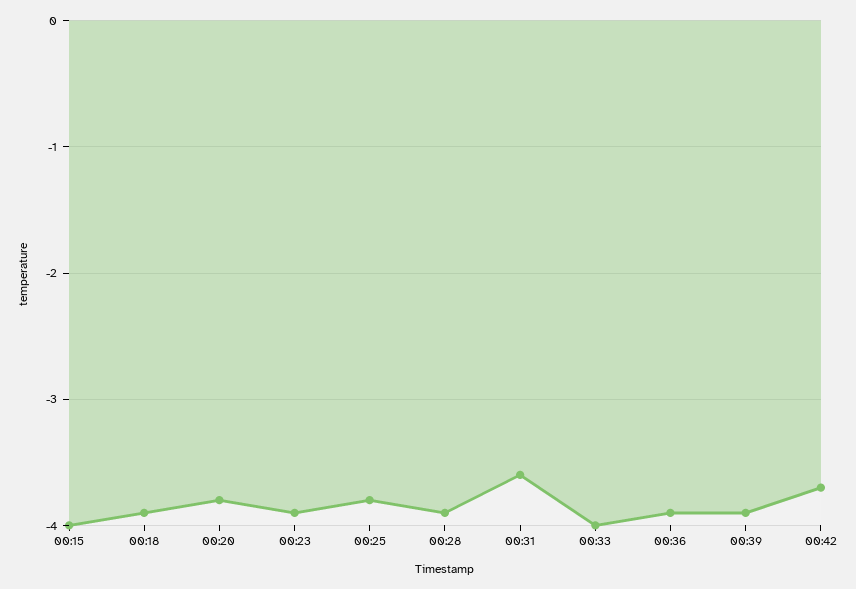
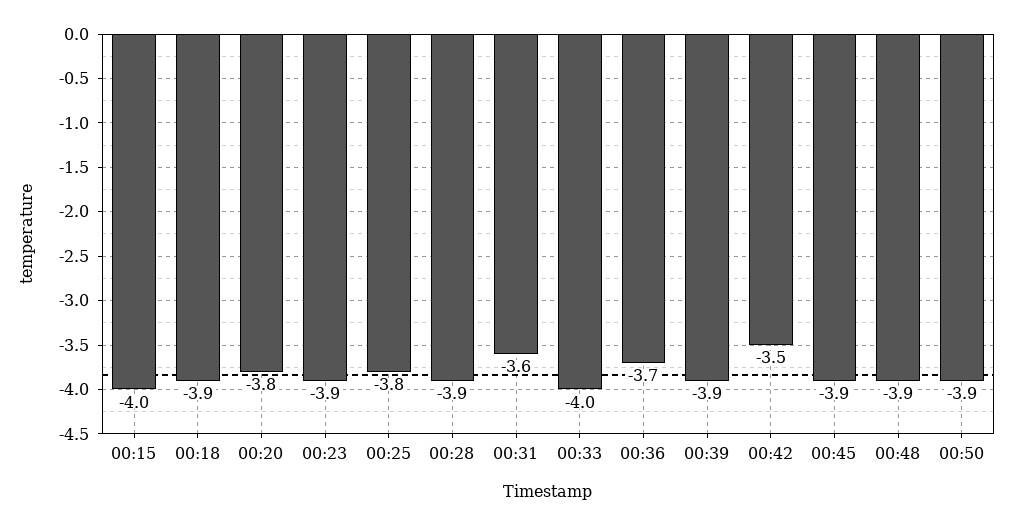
00:36: -3.9 -> -3.7
00:42: -3.7 -> -3.5
00:45: none -> -3.9
00:48: none -> -3.9
00:50: none -> -3.9

